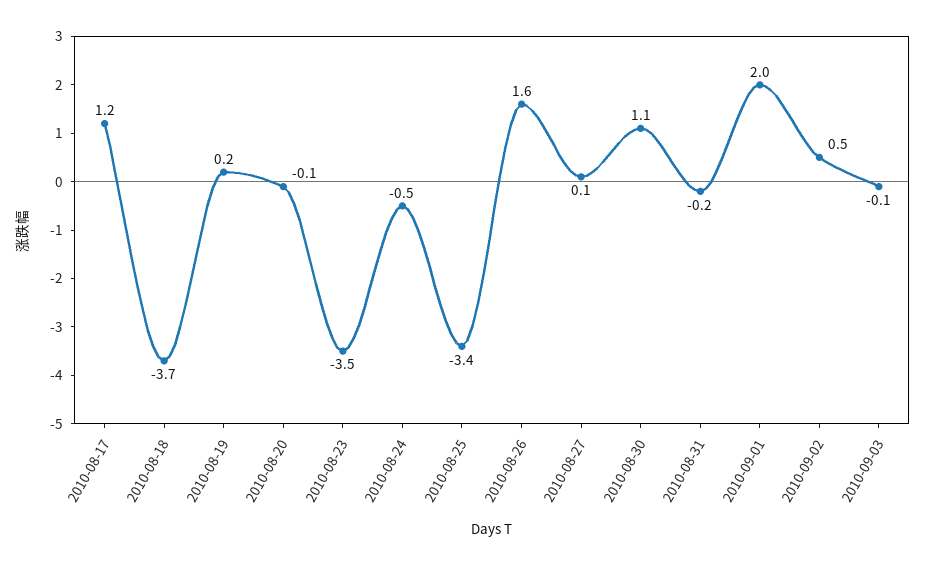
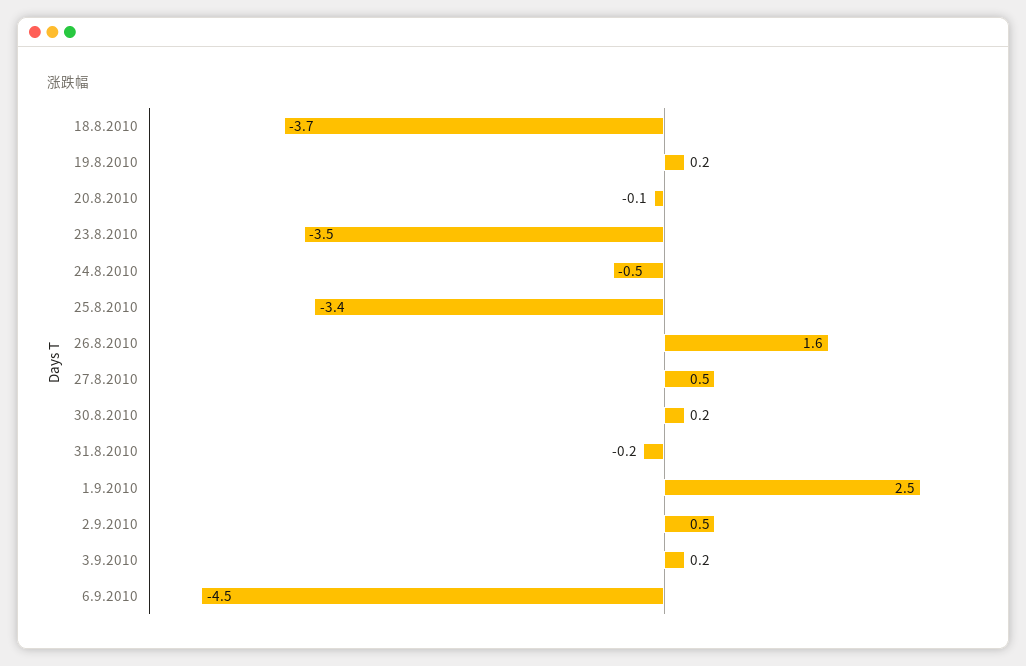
2010-08-17: 1.2 -> none
2010-08-27: 0.1 -> 0.5
2010-08-30: 1.1 -> 0.2
2010-09-01: 2 -> 2.5
2010-09-03: -0.1 -> 0.2
6.9.2010: none -> -4.5

